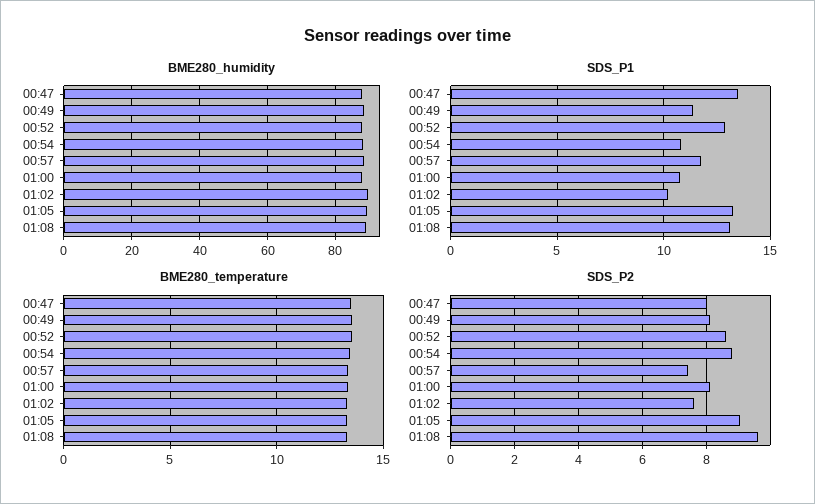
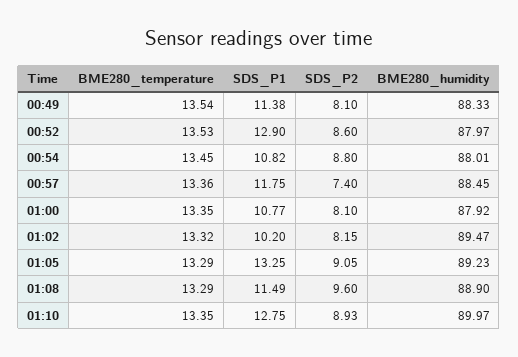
BME280_humidity, 00:47: 88 -> none
SDS_P1, 00:47: 13.5 -> none
SDS_P1, 01:08: 13 -> 11.49
BME280_temperature, 00:47: 13.5 -> none
SDS_P2, 00:47: 8 -> none
SDS_P2, 01:02: 7.6 -> 8.15
BME280_temperature, 01:10: none -> 13.35
SDS_P1, 01:10: none -> 12.75
SDS_P2, 01:10: none -> 8.93
BME280_humidity, 01:10: none -> 89.97

